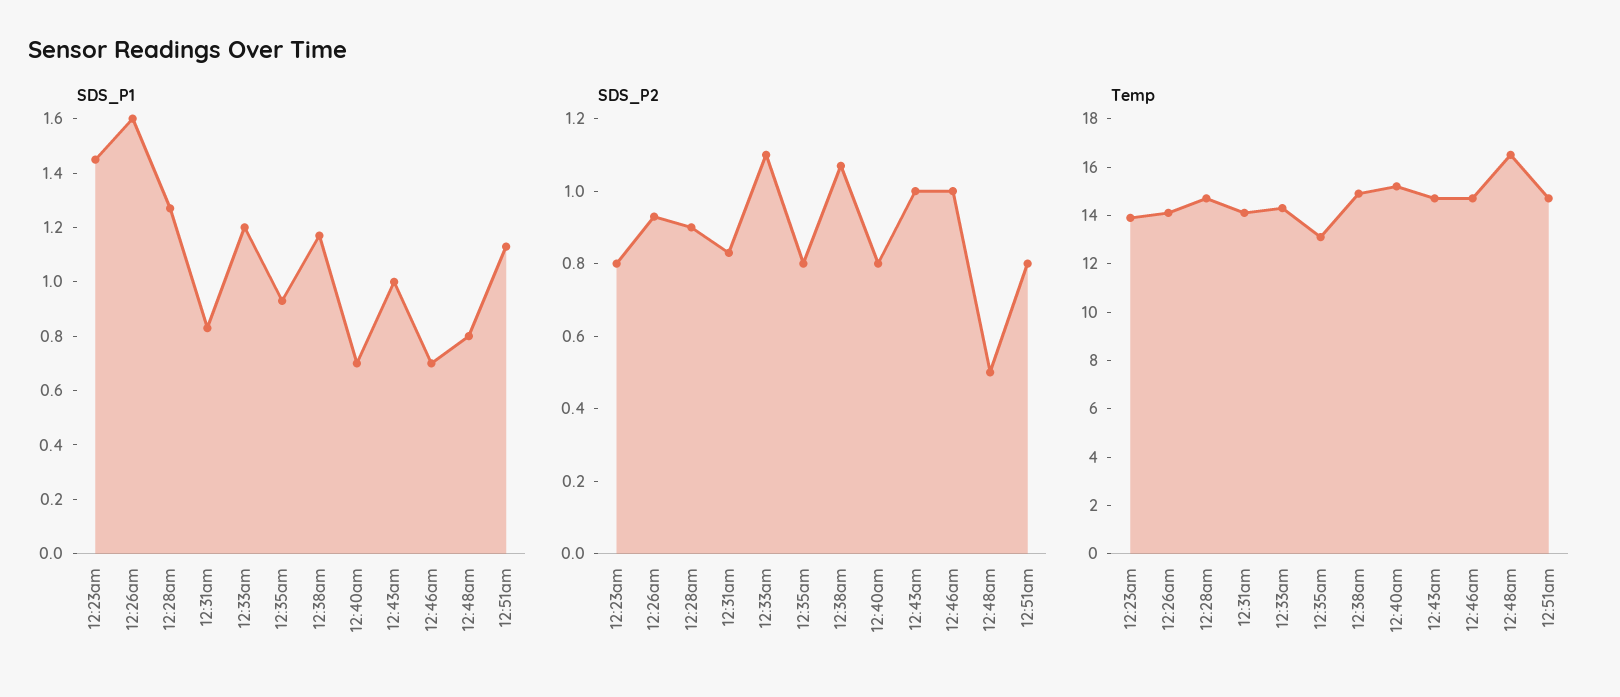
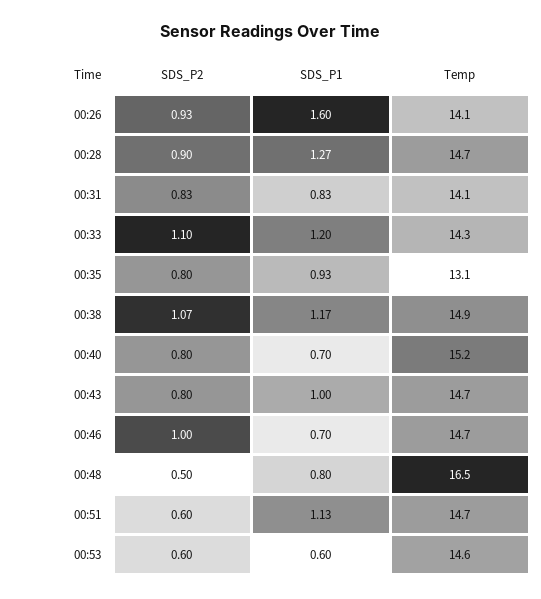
SDS_P1, 12:23am: 1.45 -> none
SDS_P2, 12:23am: 0.8 -> none
SDS_P2, 12:43am: 1 -> 0.8
SDS_P2, 12:51am: 0.8 -> 0.6
Temp, 12:23am: 14 -> none
SDS_P2, 00:53: none -> 0.6
SDS_P1, 00:53: none -> 0.6
Temp, 00:53: none -> 14.6

